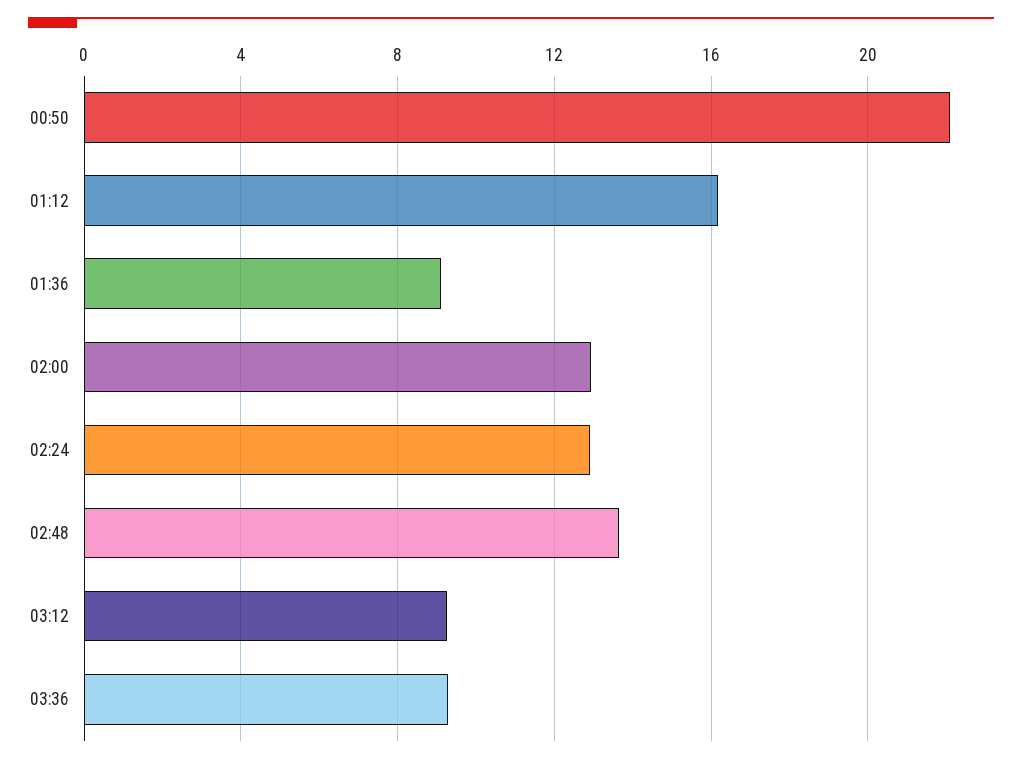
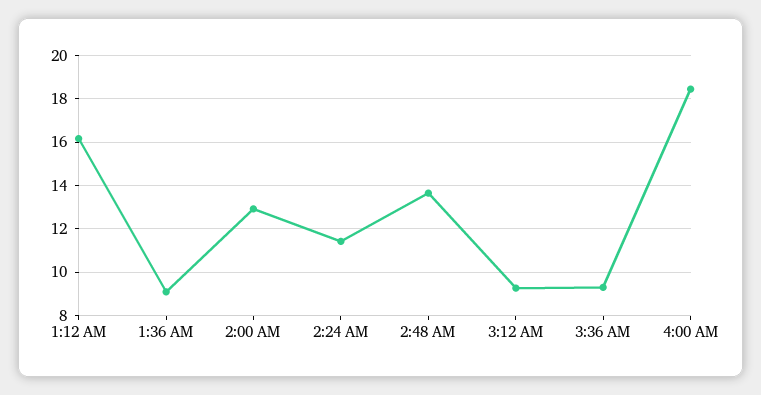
00:50: 22 -> none
02:24: 13 -> 11.5
4:00 AM: none -> 18.5

